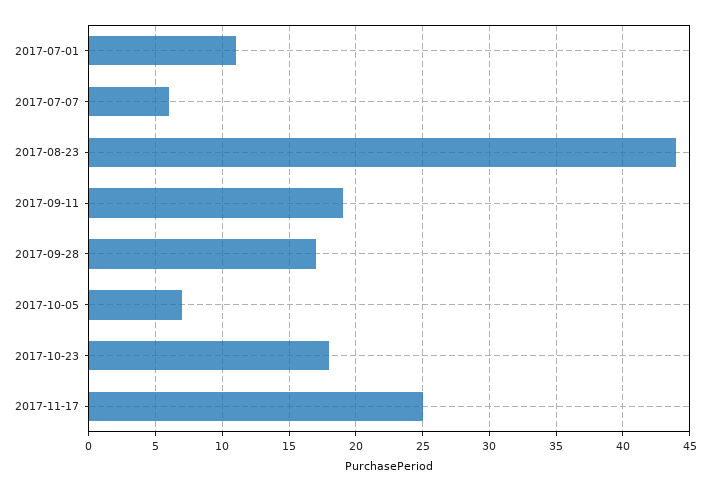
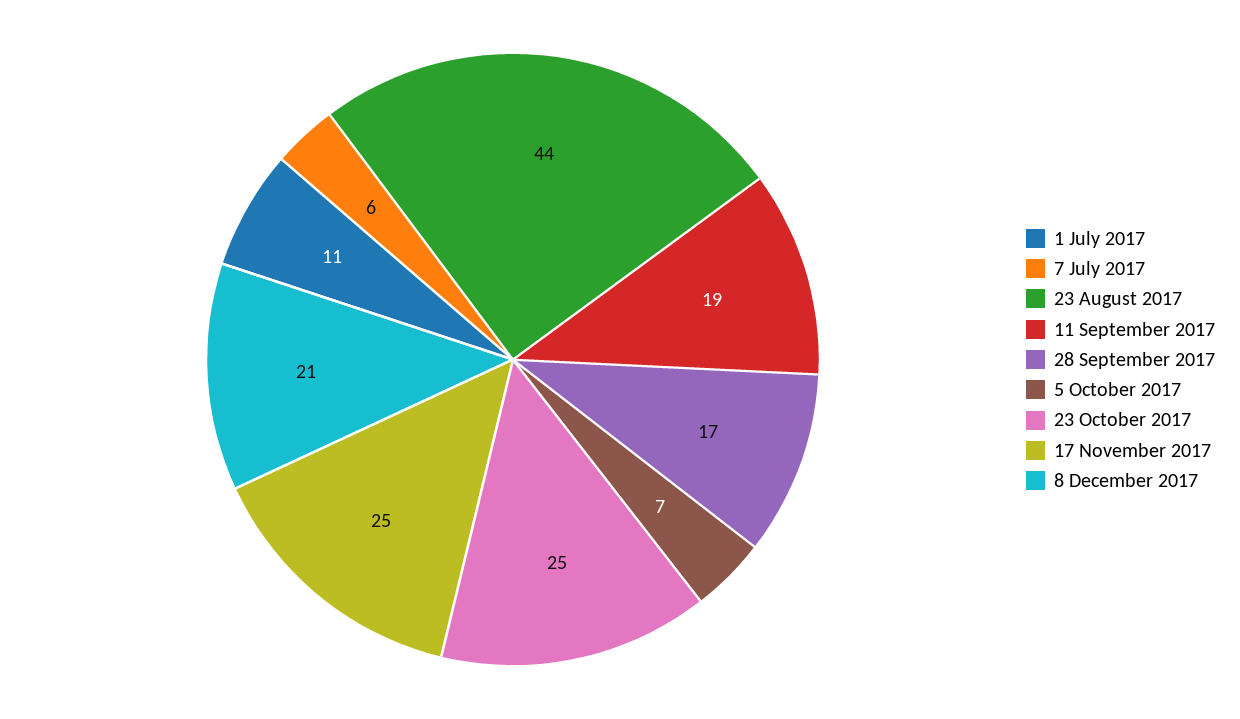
2017-10-23: 18 -> 25
8 December 2017: none -> 21

